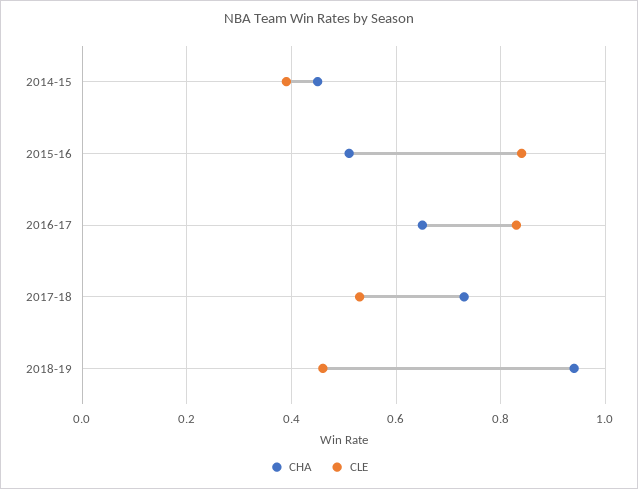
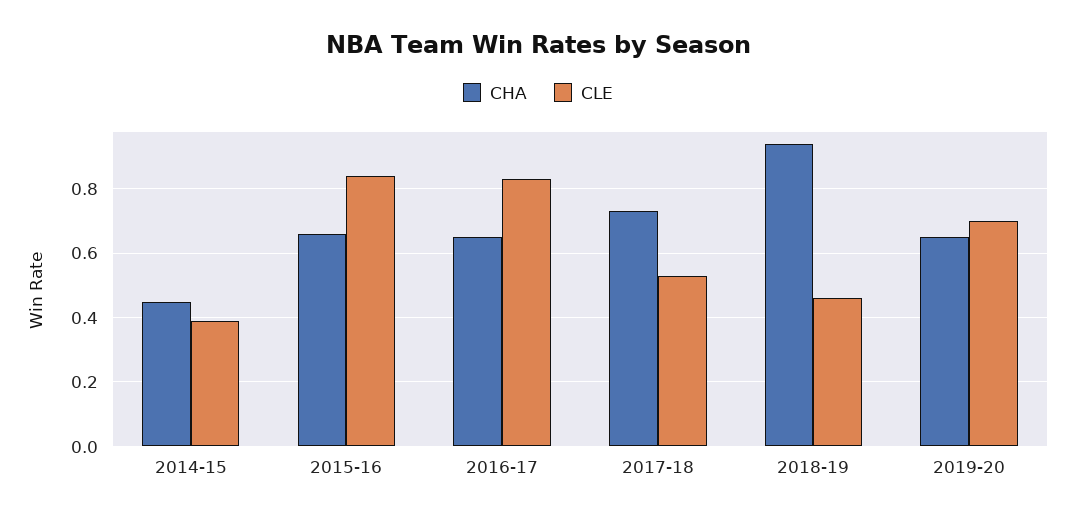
CHA, 2015-16: 0.5 -> 0.65
CHA, 2019-20: none -> 0.65
CLE, 2019-20: none -> 0.7

